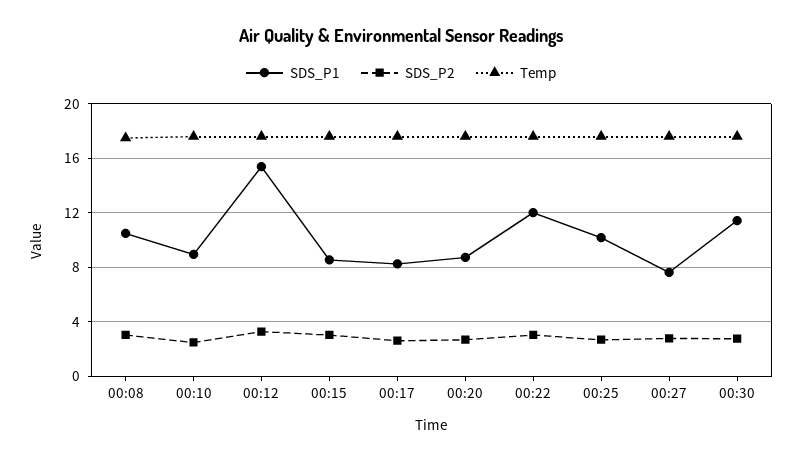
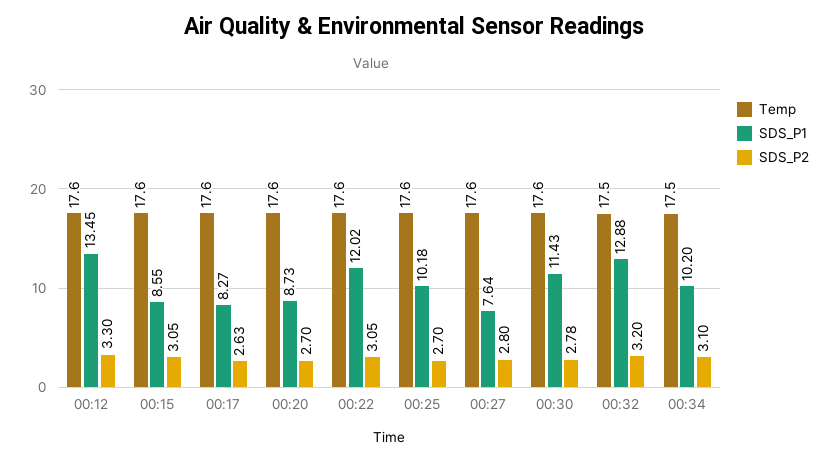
SDS_P1, 00:08: 10.5 -> none
SDS_P2, 00:08: 3 -> none
Temp, 00:08: 17.5 -> none
SDS_P1, 00:10: 9 -> none
SDS_P2, 00:10: 2.5 -> none
Temp, 00:10: 17.5 -> none
SDS_P1, 00:12: 15.5 -> 13.45
Temp, 00:32: none -> 17.5
SDS_P1, 00:32: none -> 12.88
SDS_P2, 00:32: none -> 3.2
Temp, 00:34: none -> 17.5
SDS_P1, 00:34: none -> 10.2
SDS_P2, 00:34: none -> 3.1

